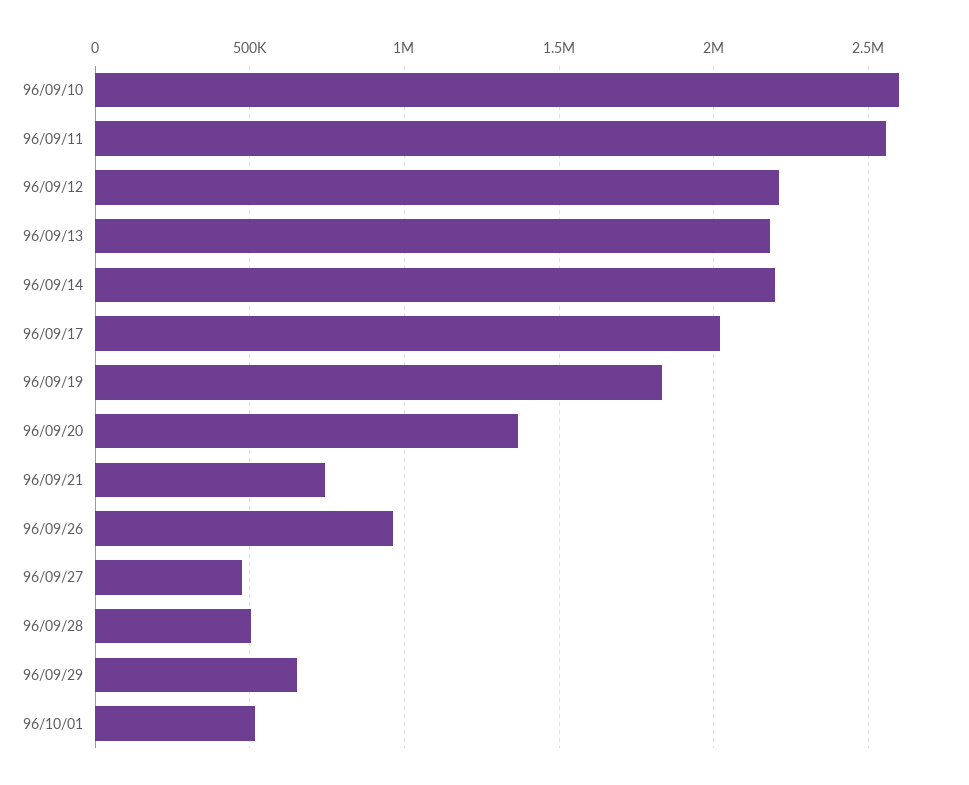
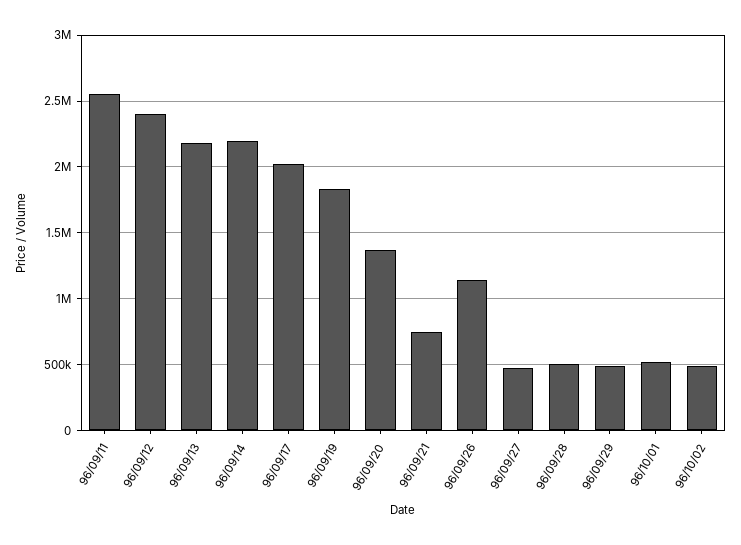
96/09/10: 2600000 -> none
96/09/12: 2200000 -> 2400000
96/09/26: 950000 -> 1150000
96/09/29: 650000 -> 500000
96/10/02: none -> 500000

